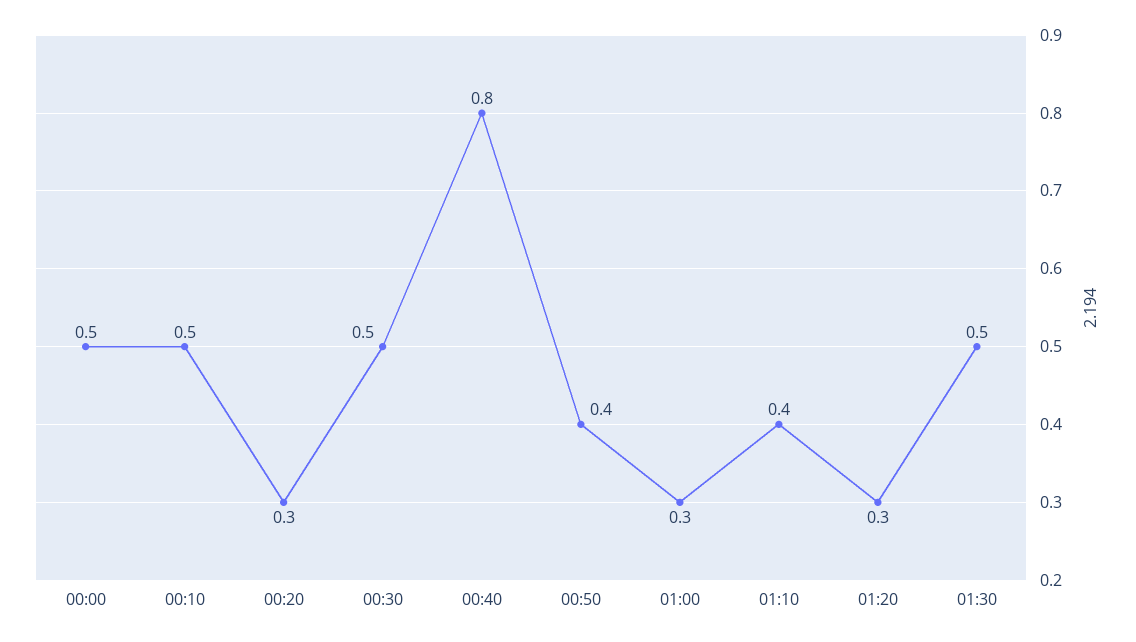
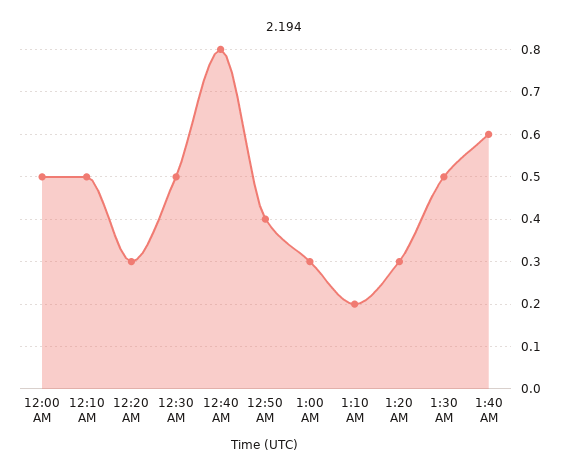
01:10: 0.4 -> 0.2
1:40 AM: none -> 0.6

